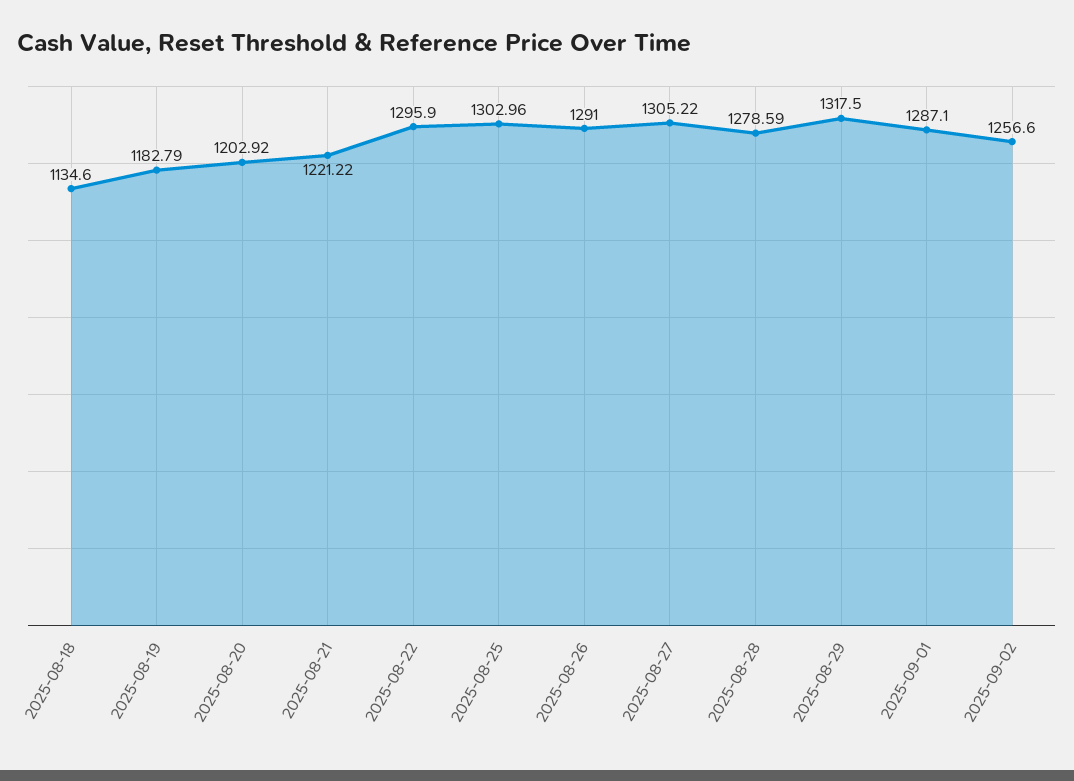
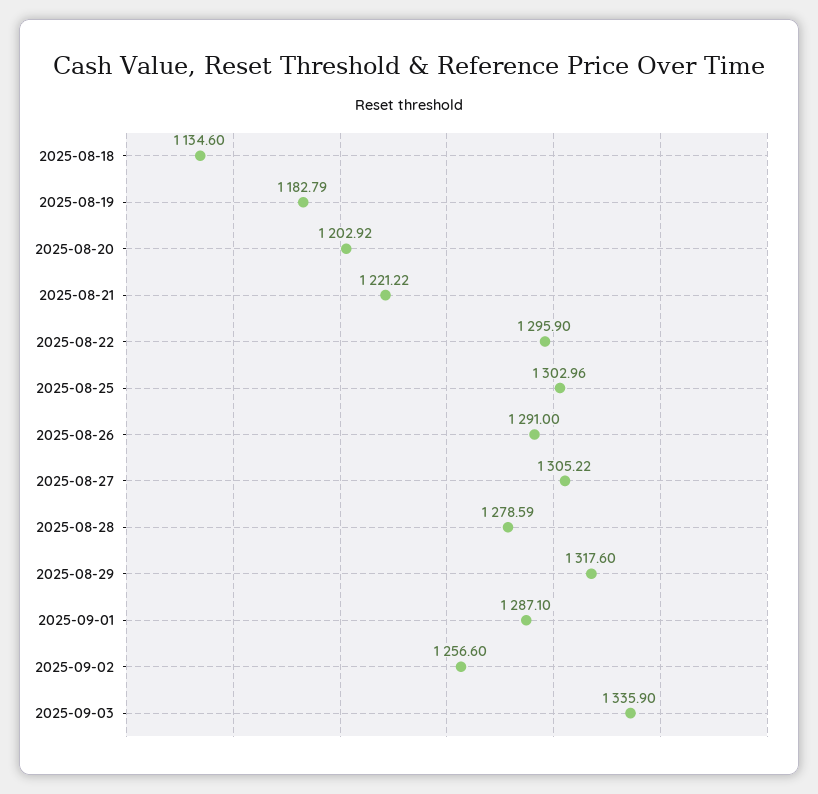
2025-08-29: 1317.5 -> 1317.6
2025-09-03: none -> 1335.9

